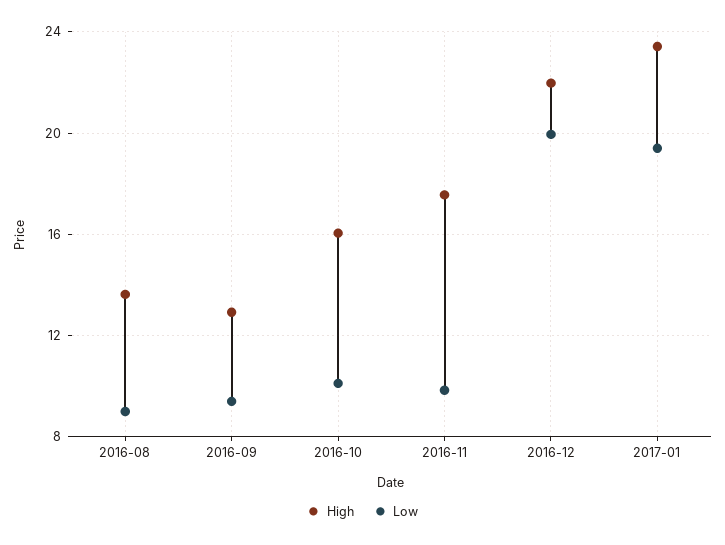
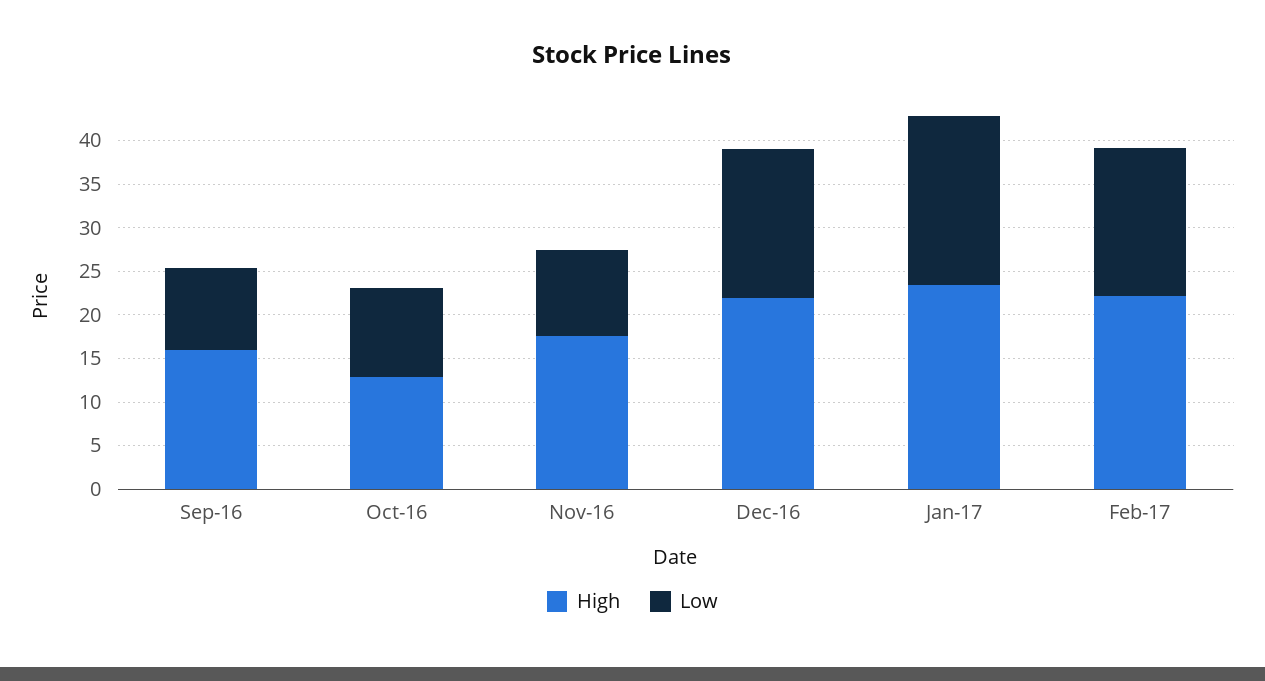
High, 2016-08: 13.5 -> none
Low, 2016-08: 9 -> none
High, 2016-09: 13 -> 16
High, 2016-10: 16 -> 13
Low, 2016-12: 20 -> 17
High, Feb-17: none -> 22
Low, Feb-17: none -> 17

